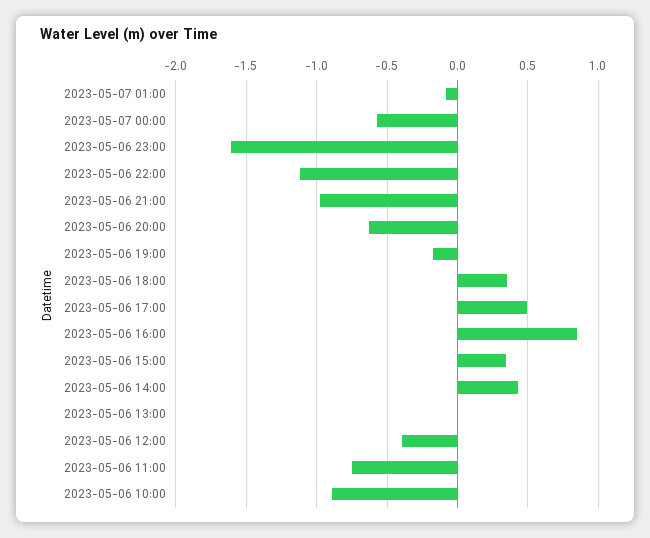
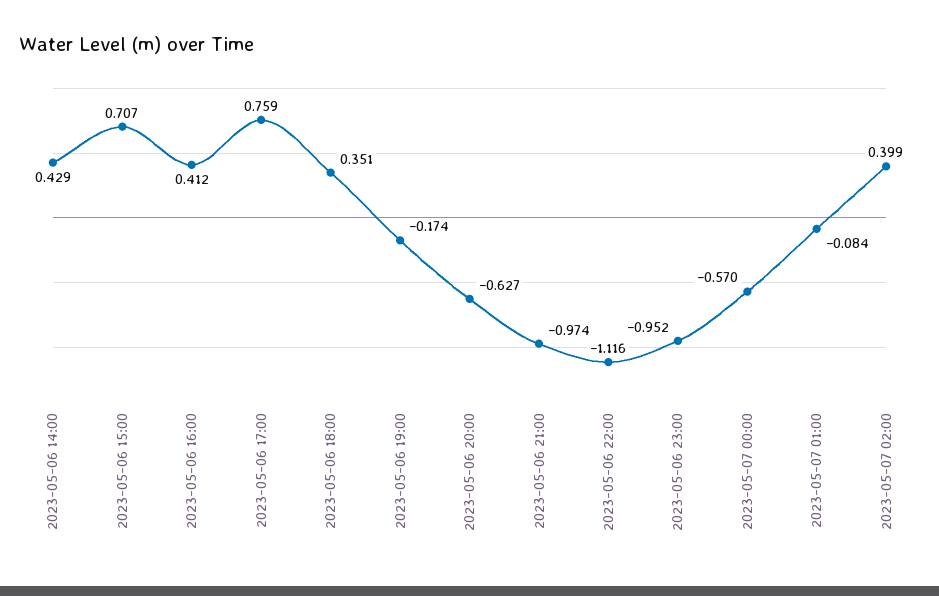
2023-05-06 23:00: -1.6 -> -0.952
2023-05-06 17:00: 0.5 -> 0.759
2023-05-06 16:00: 0.85 -> 0.412
2023-05-06 15:00: 0.35 -> 0.707
2023-05-06 13:00: 0 -> none
2023-05-06 12:00: -0.4 -> none
2023-05-06 11:00: -0.75 -> none
2023-05-06 10:00: -0.9 -> none
2023-05-07 02:00: none -> 0.399

